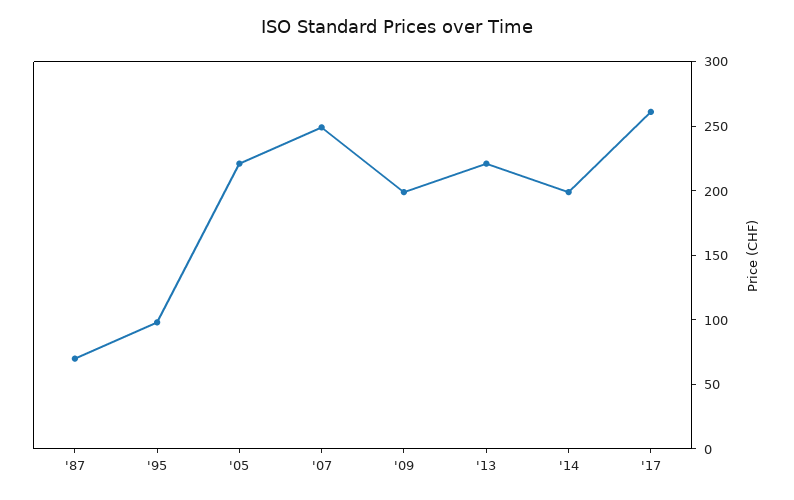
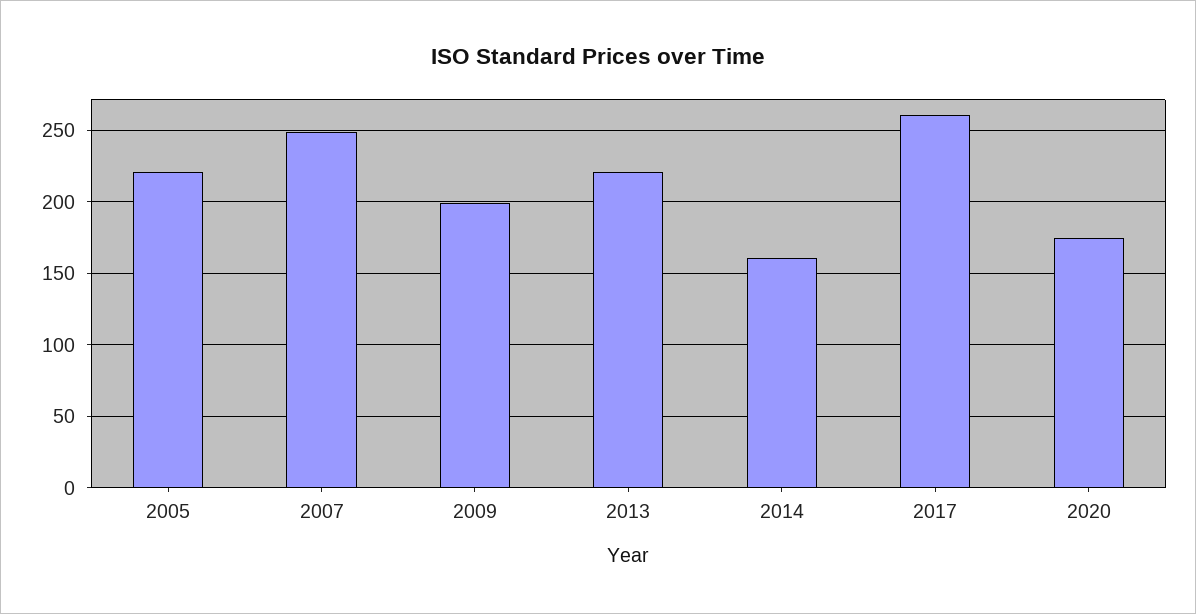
'87: 70 -> none
'95: 100 -> none
'14: 200 -> 160
2020: none -> 175

